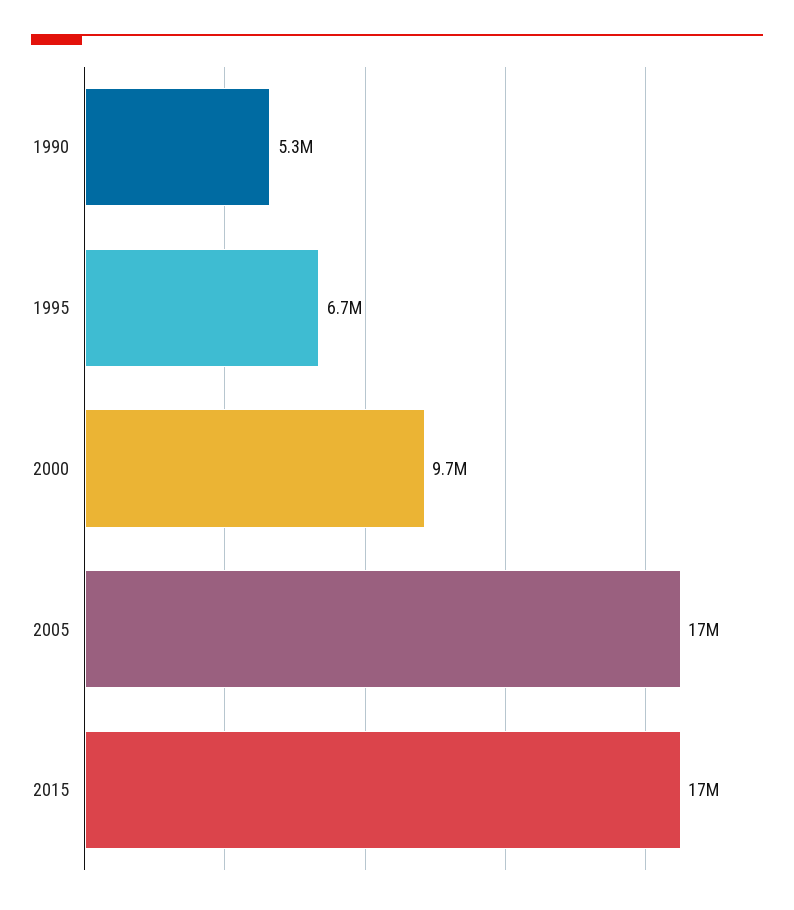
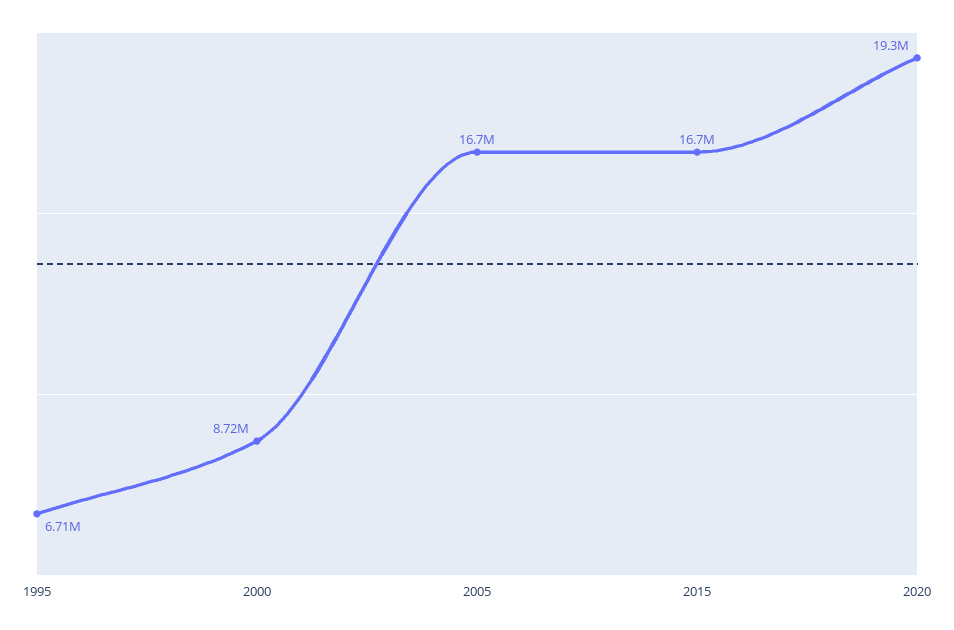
1990: 5300000 -> none
2000: 9700000 -> 8720000
2020: none -> 19300000

